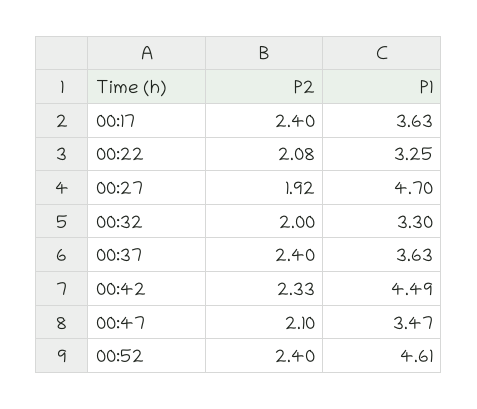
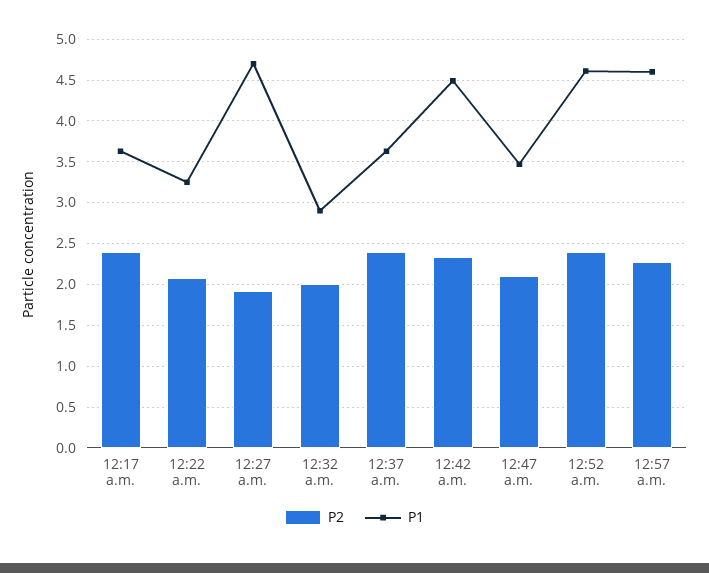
P1, 00:32: 3.3 -> 2.9
P2, 12:57 a.m.: none -> 2.3
P1, 12:57 a.m.: none -> 4.6

